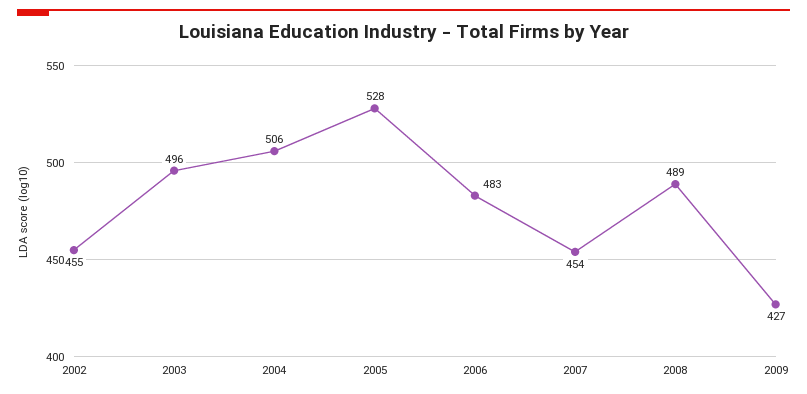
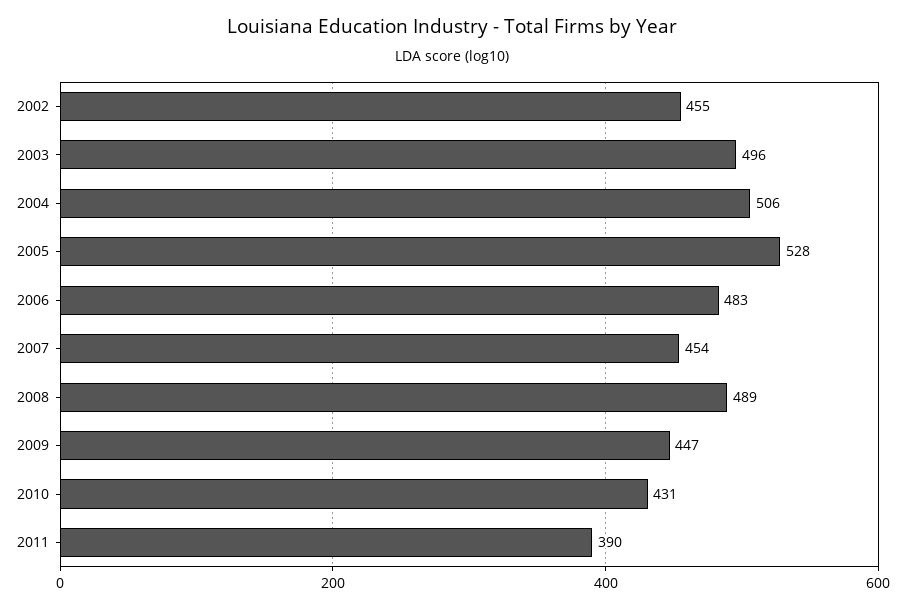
2009: 427 -> 447
2010: none -> 431
2011: none -> 390

